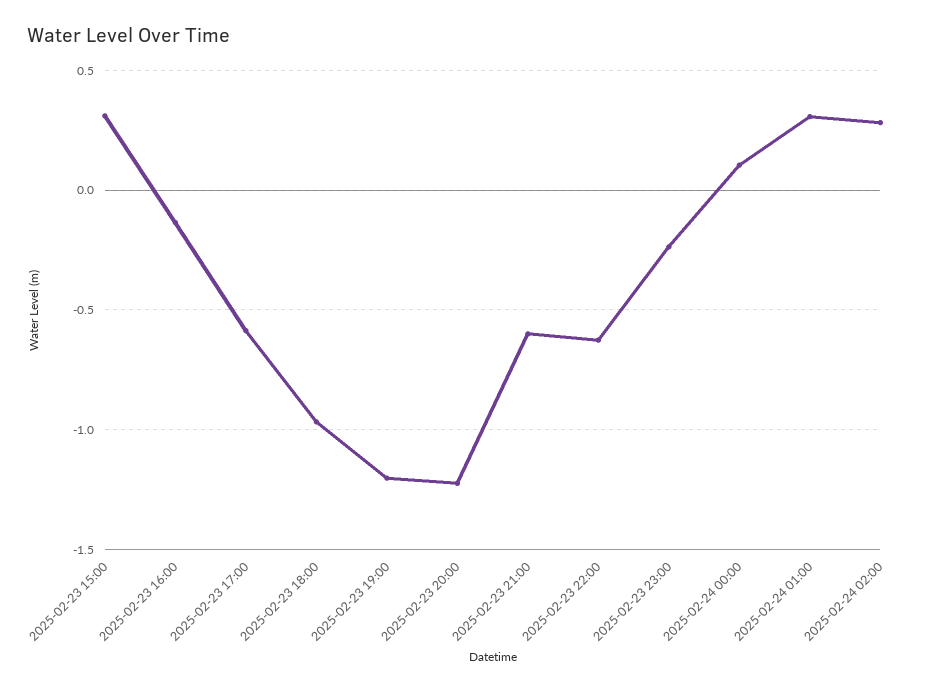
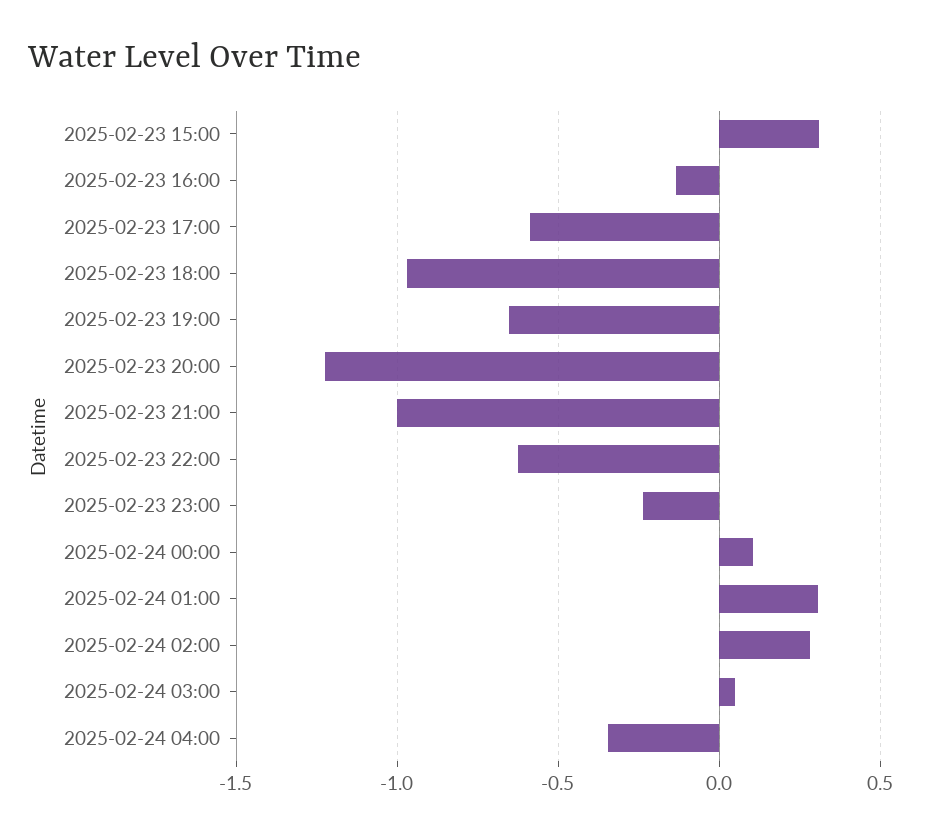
2025-02-23 19:00: -1.2 -> -0.65
2025-02-23 21:00: -0.6 -> -1
2025-02-24 03:00: none -> 0.05
2025-02-24 04:00: none -> -0.35

